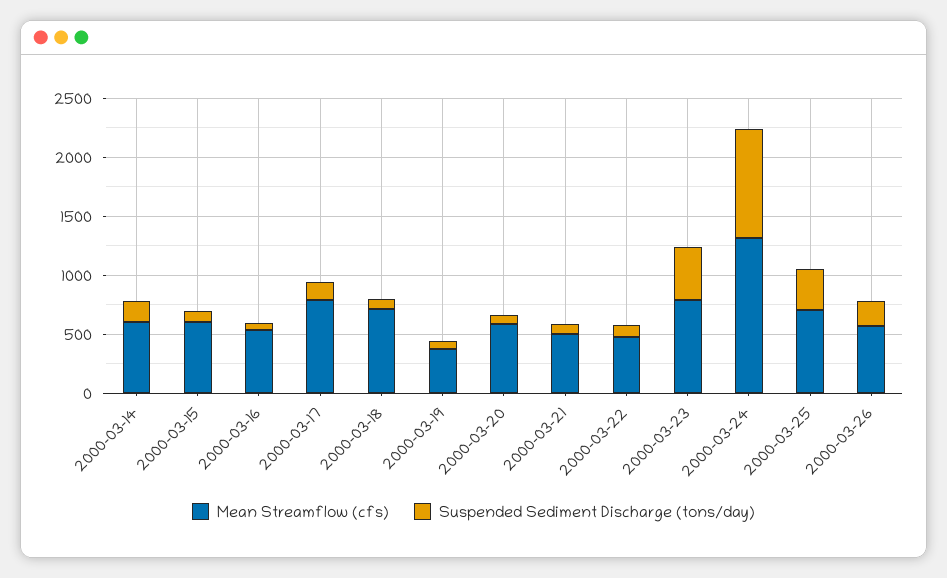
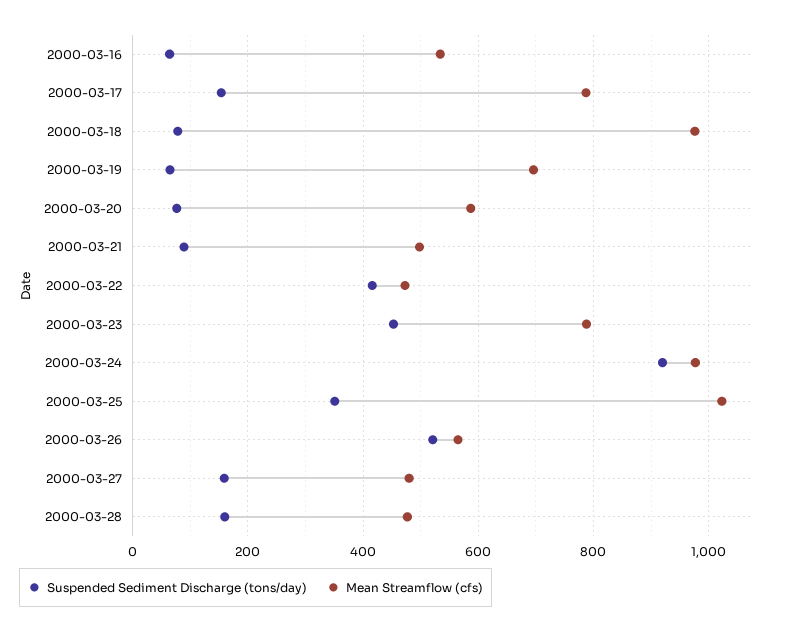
Mean Streamflow (cfs), 2000-03-14: 600 -> none
Suspended Sediment Discharge (tons/day), 2000-03-14: 200 -> none
Mean Streamflow (cfs), 2000-03-15: 600 -> none
Suspended Sediment Discharge (tons/day), 2000-03-15: 100 -> none
Mean Streamflow (cfs), 2000-03-18: 700 -> 980
Mean Streamflow (cfs), 2000-03-19: 400 -> 700
Suspended Sediment Discharge (tons/day), 2000-03-22: 100 -> 420
Mean Streamflow (cfs), 2000-03-24: 1300 -> 980
Mean Streamflow (cfs), 2000-03-25: 700 -> 1020
Suspended Sediment Discharge (tons/day), 2000-03-26: 200 -> 520
Suspended Sediment Discharge (tons/day), 2000-03-27: none -> 160
Mean Streamflow (cfs), 2000-03-27: none -> 480
Suspended Sediment Discharge (tons/day), 2000-03-28: none -> 160
Mean Streamflow (cfs), 2000-03-28: none -> 480

